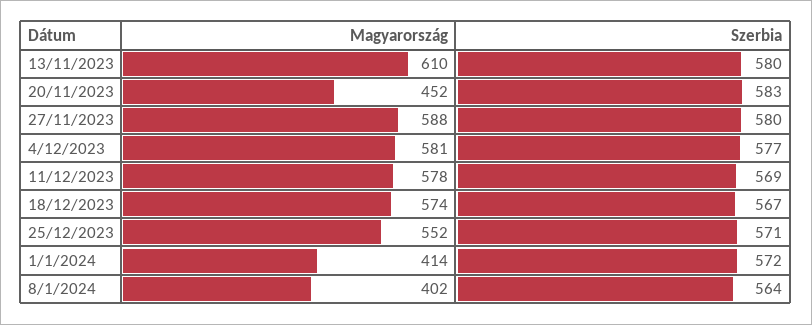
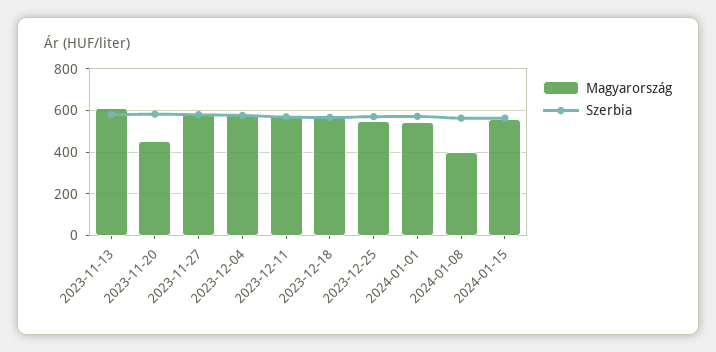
Magyarország, 1/1/2024: 414 -> 550
Magyarország, 2024-01-15: none -> 550
Szerbia, 2024-01-15: none -> 550

